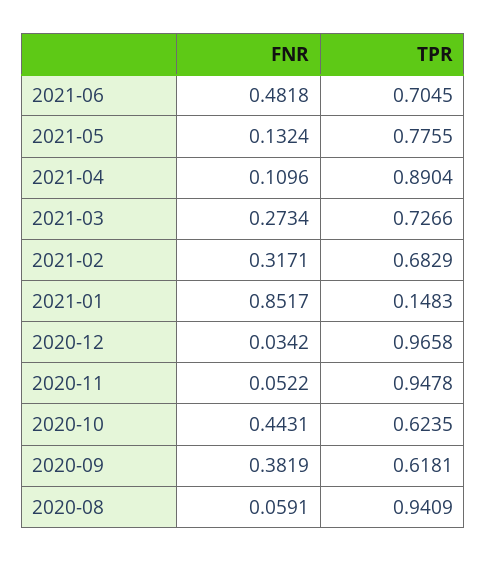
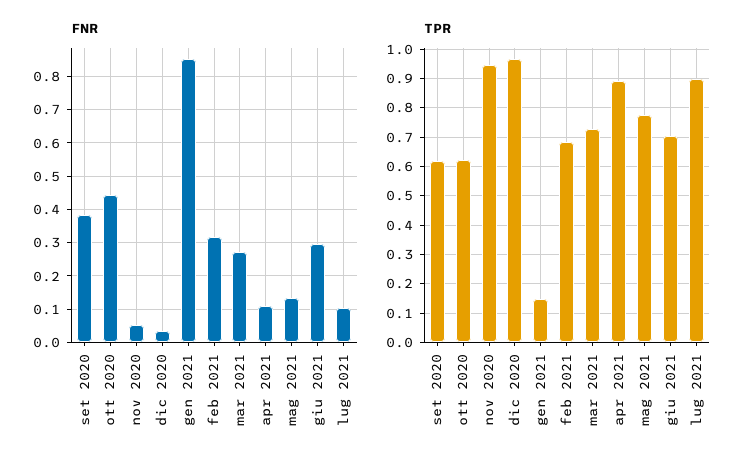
FNR, 2021-06: 0.4818 -> 0.3
FNR, 2020-08: 0.0591 -> none
TPR, 2020-08: 0.9409 -> none
FNR, lug 2021: none -> 0.1
TPR, lug 2021: none -> 0.9

